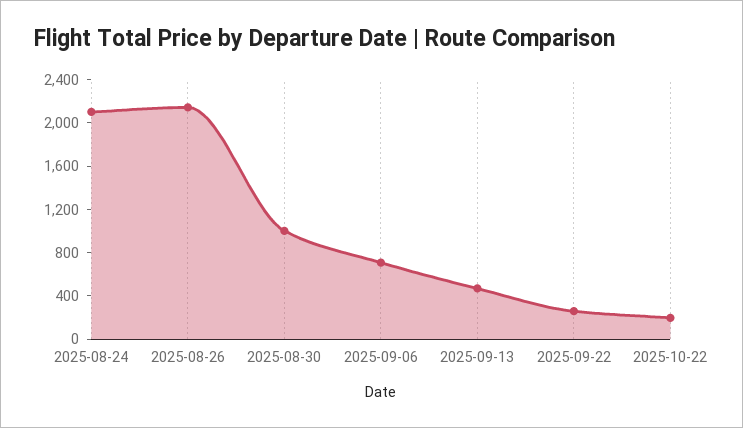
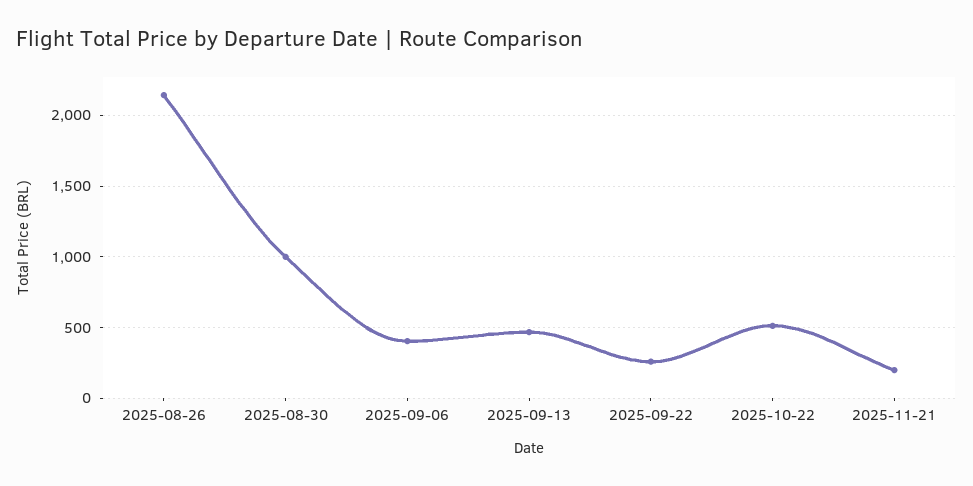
2025-08-24: 2100 -> none
2025-09-06: 700 -> 400
2025-10-22: 200 -> 500
2025-11-21: none -> 200

